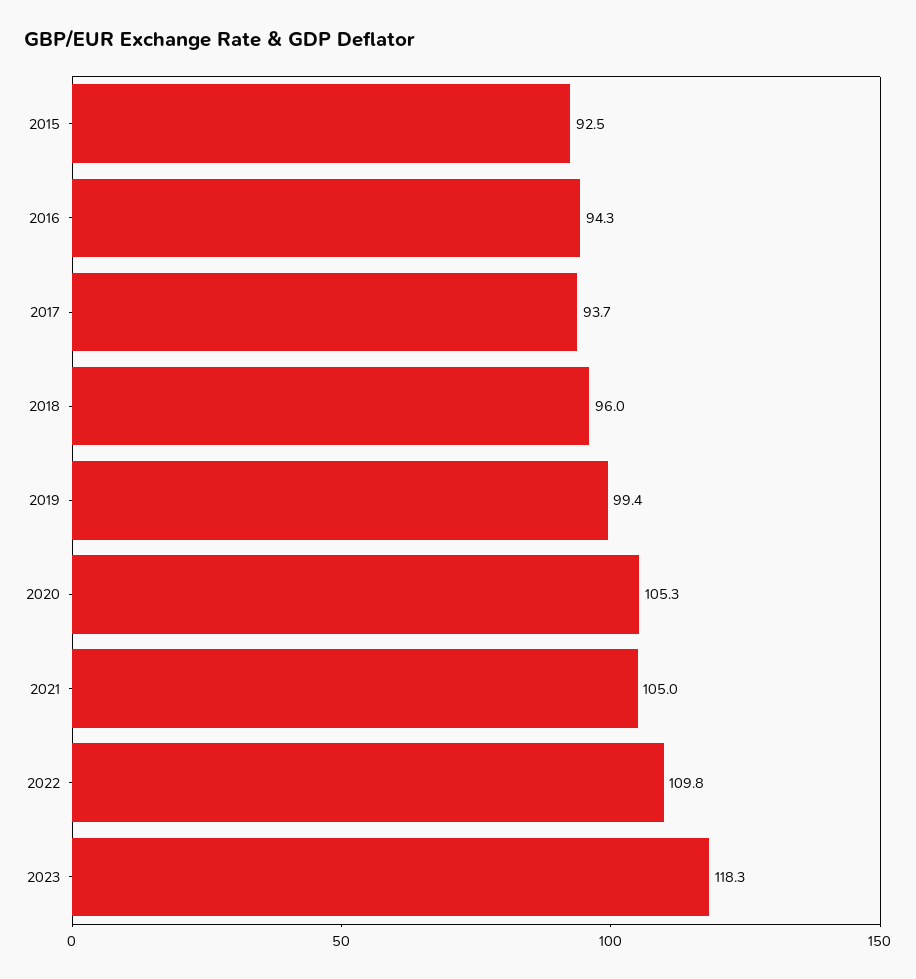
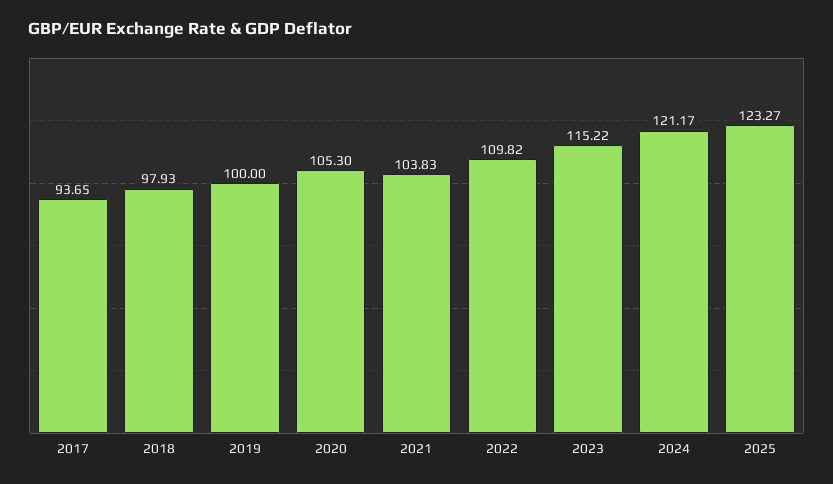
2015: 92.5 -> none
2016: 94.3 -> none
2018: 96 -> 97.93
2019: 99.4 -> 100
2021: 105 -> 103.83
2023: 118.3 -> 115.22
2024: none -> 121.17
2025: none -> 123.27

